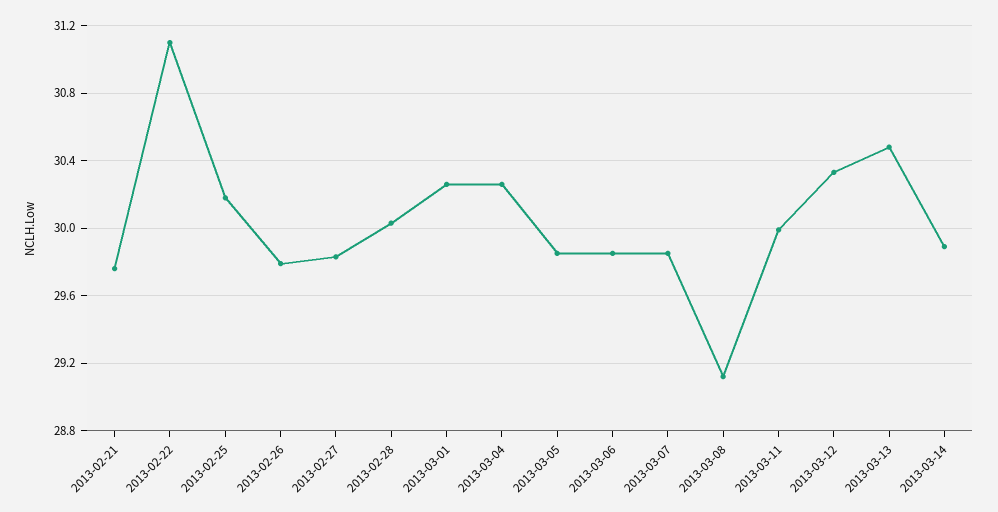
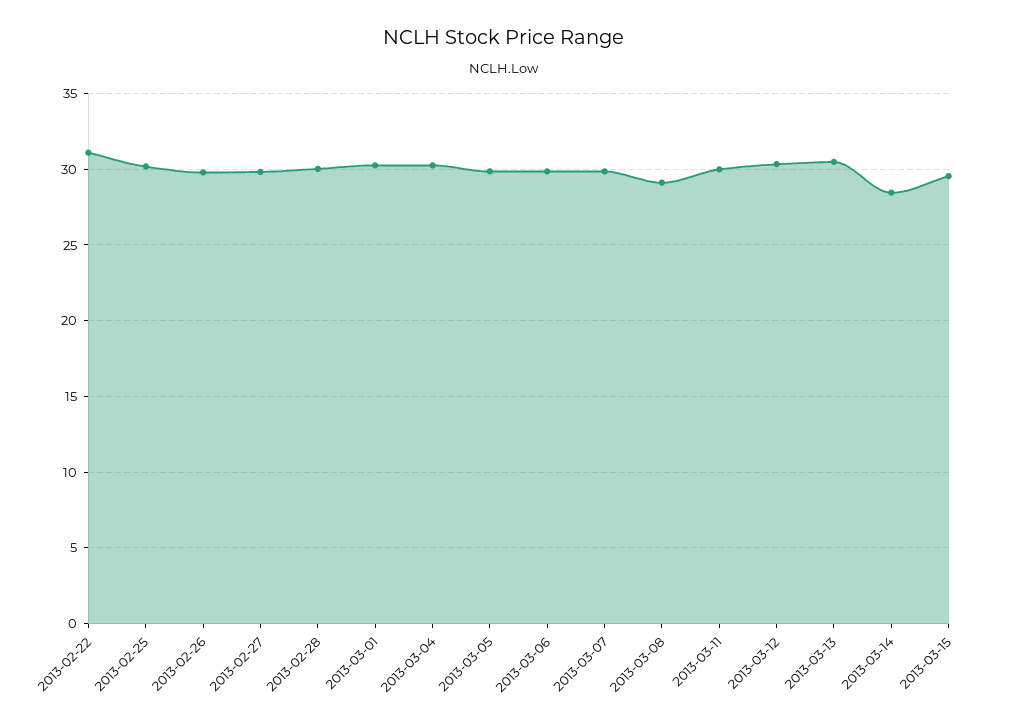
2013-02-21: 29.75 -> none
2013-03-14: 29.9 -> 28.5
2013-03-15: none -> 29.5

